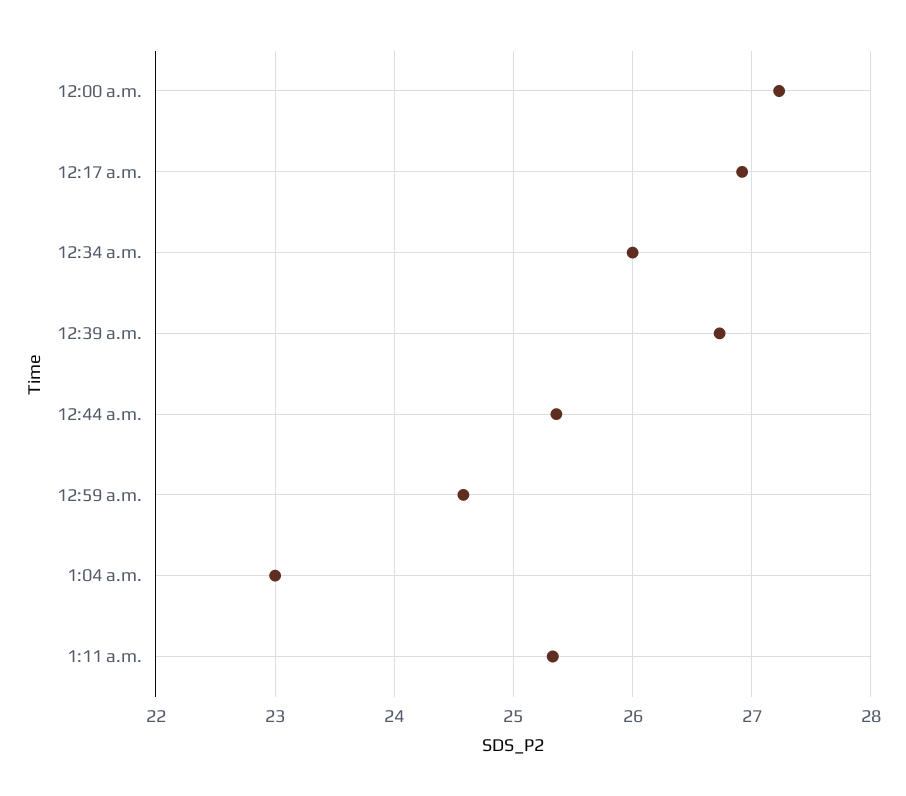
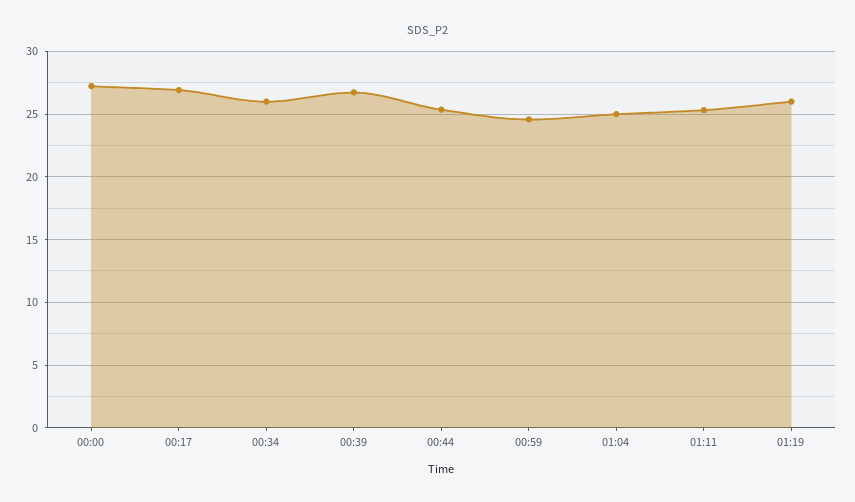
1:04 a.m.: 23 -> 25
01:19: none -> 26

